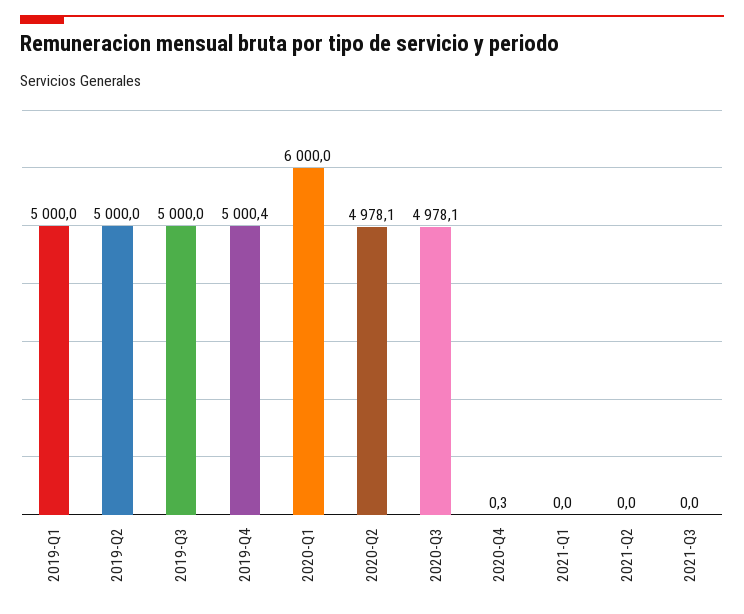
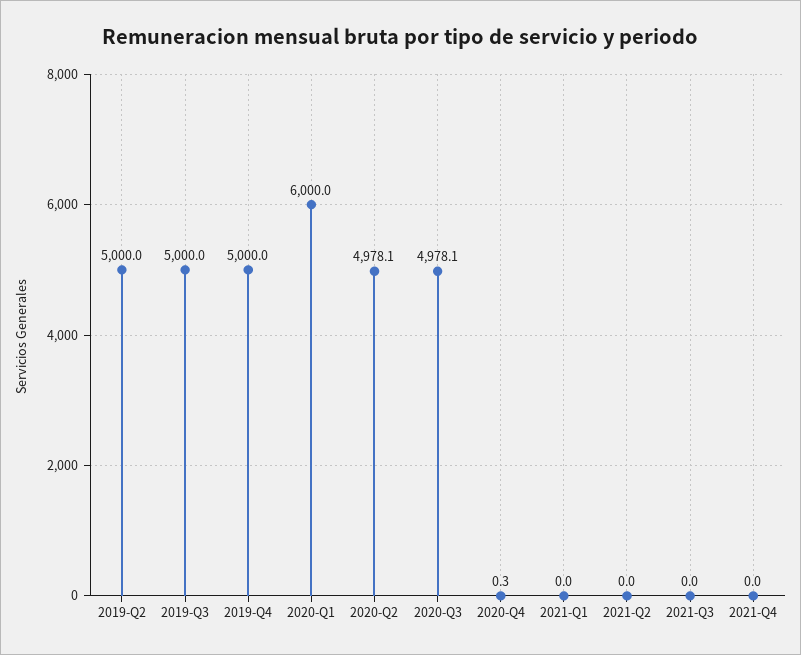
2019-Q1: 5000 -> none
2019-Q4: 5000.4 -> 5000
2021-Q4: none -> 0

